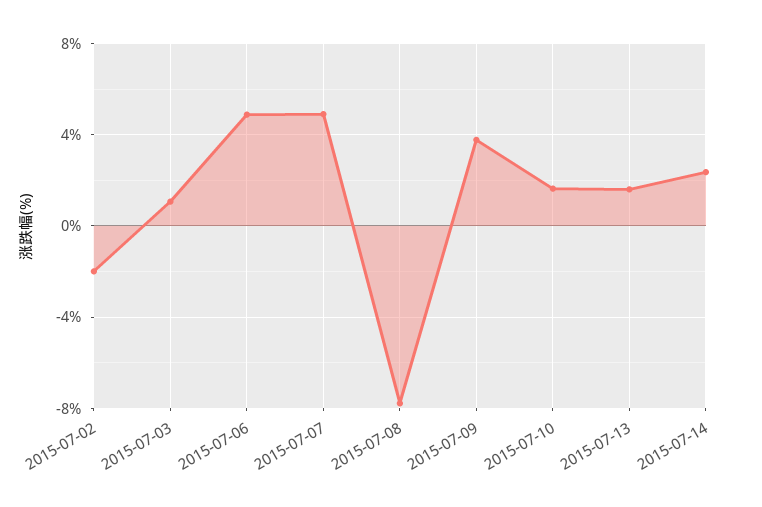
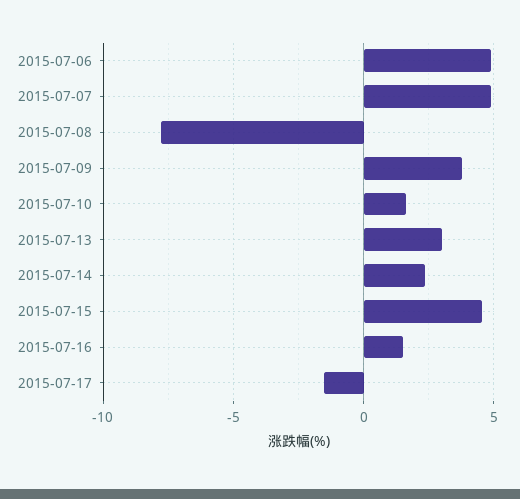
2015-07-02: -2 -> none
2015-07-03: 1 -> none
2015-07-13: 1.5 -> 3
2015-07-15: none -> 4.5
2015-07-16: none -> 1.5
2015-07-17: none -> -1.5

